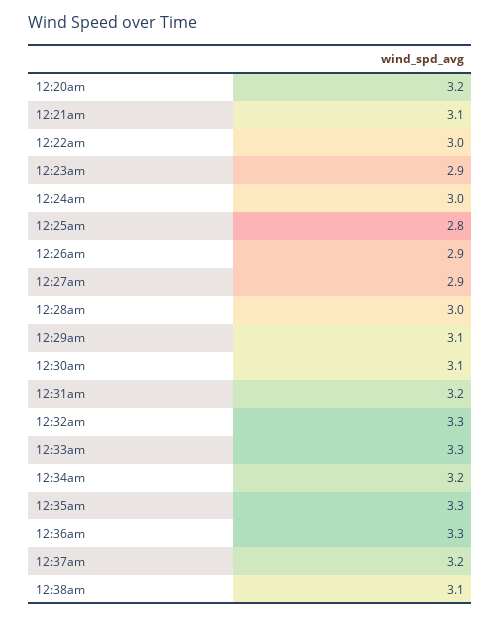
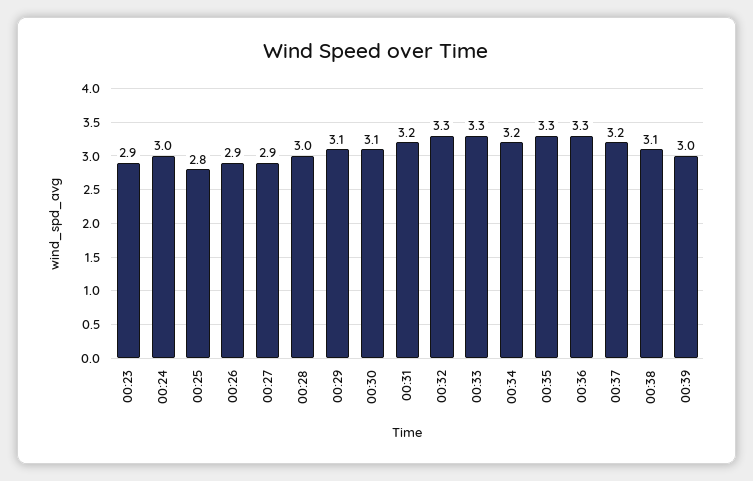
12:20am: 3.2 -> none
12:21am: 3.1 -> none
12:22am: 3 -> none
00:39: none -> 3

